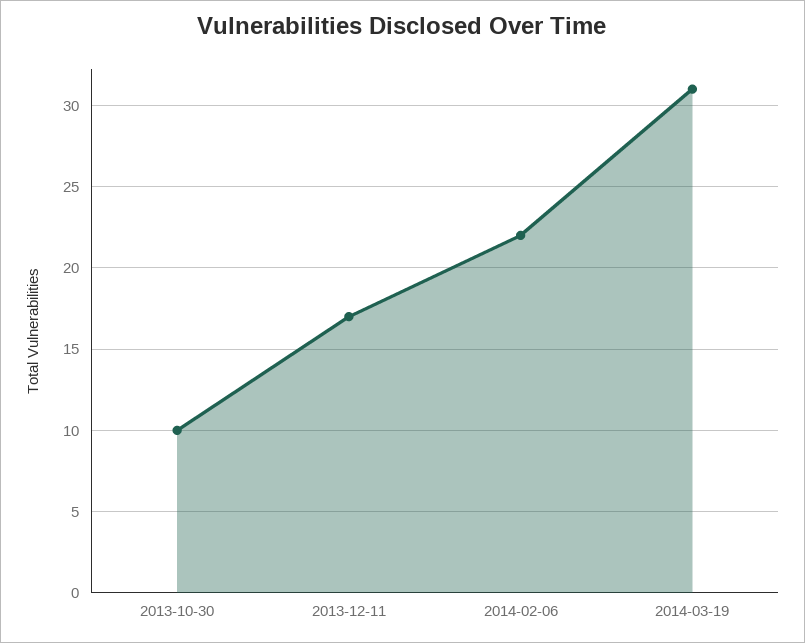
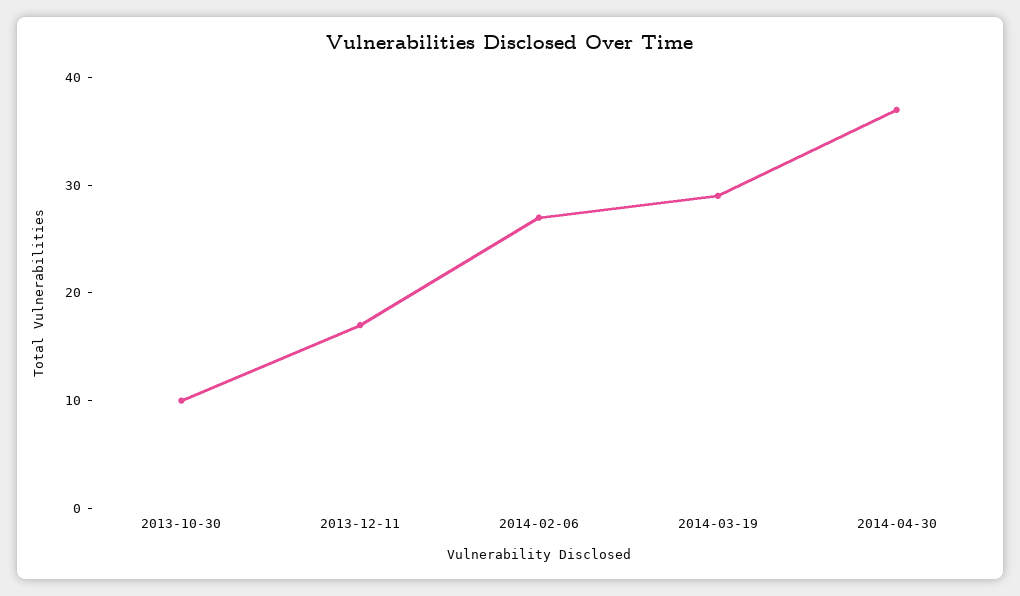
2014-02-06: 22 -> 27
2014-03-19: 31 -> 29
2014-04-30: none -> 37

